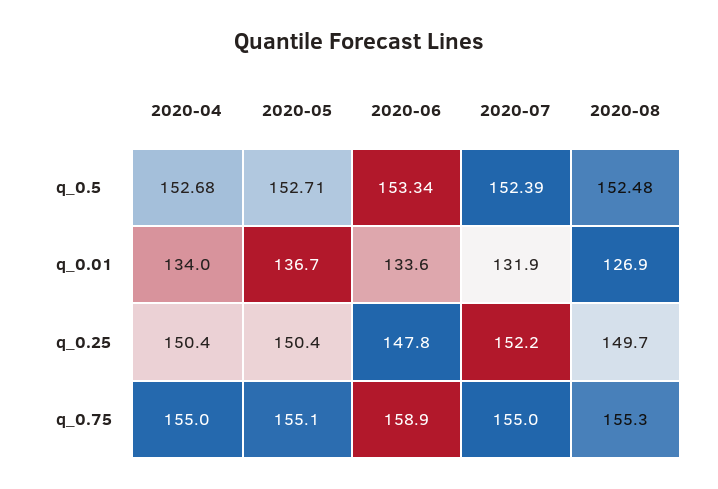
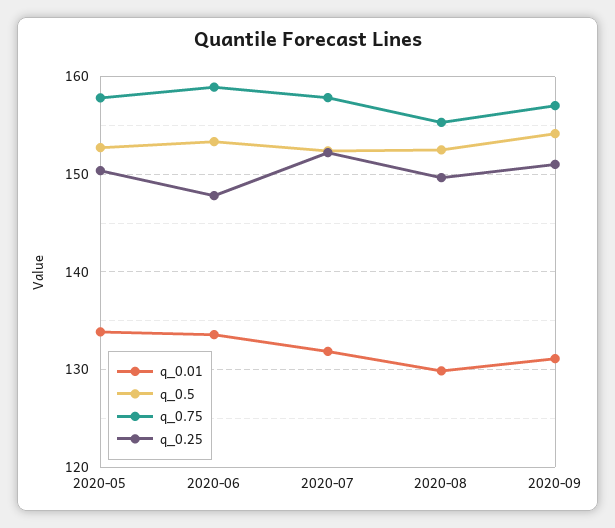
q_0.5, 2020-04: 152.68 -> none
q_0.01, 2020-04: 134 -> none
q_0.01, 2020-05: 136.7 -> 134
q_0.01, 2020-08: 126.9 -> 130
q_0.25, 2020-04: 150.4 -> none
q_0.75, 2020-04: 155 -> none
q_0.75, 2020-05: 155.1 -> 158
q_0.75, 2020-07: 155 -> 158
q_0.01, 2020-09: none -> 131
q_0.5, 2020-09: none -> 154
q_0.75, 2020-09: none -> 157
q_0.25, 2020-09: none -> 151

